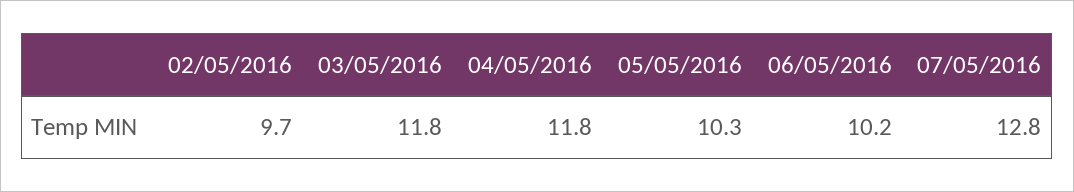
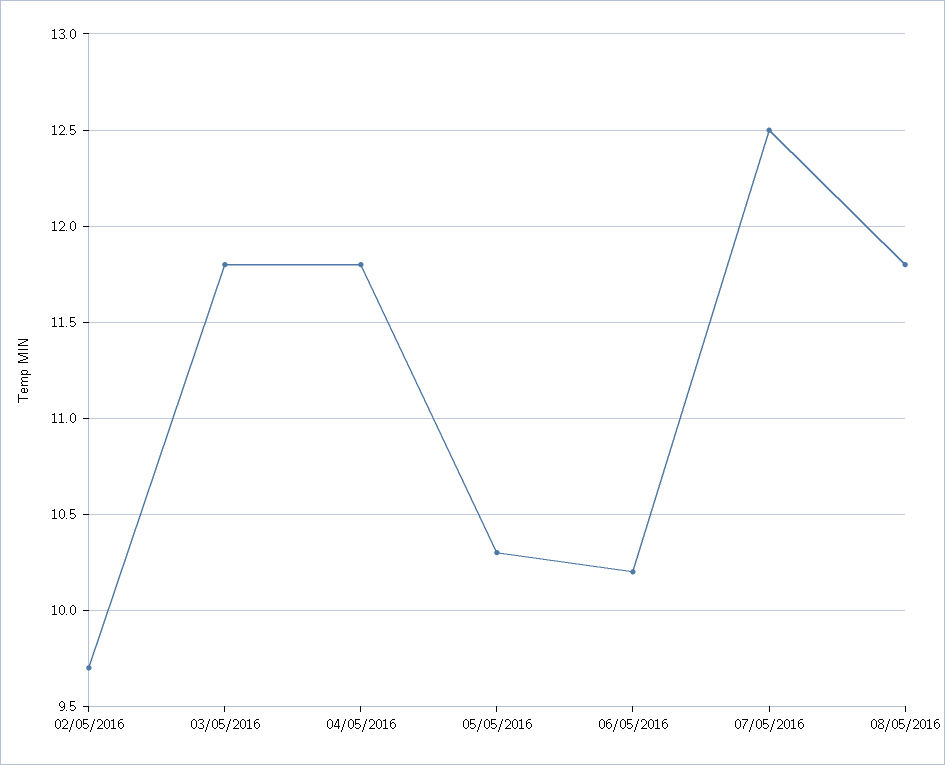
07/05/2016: 12.8 -> 12.5
08/05/2016: none -> 11.8

